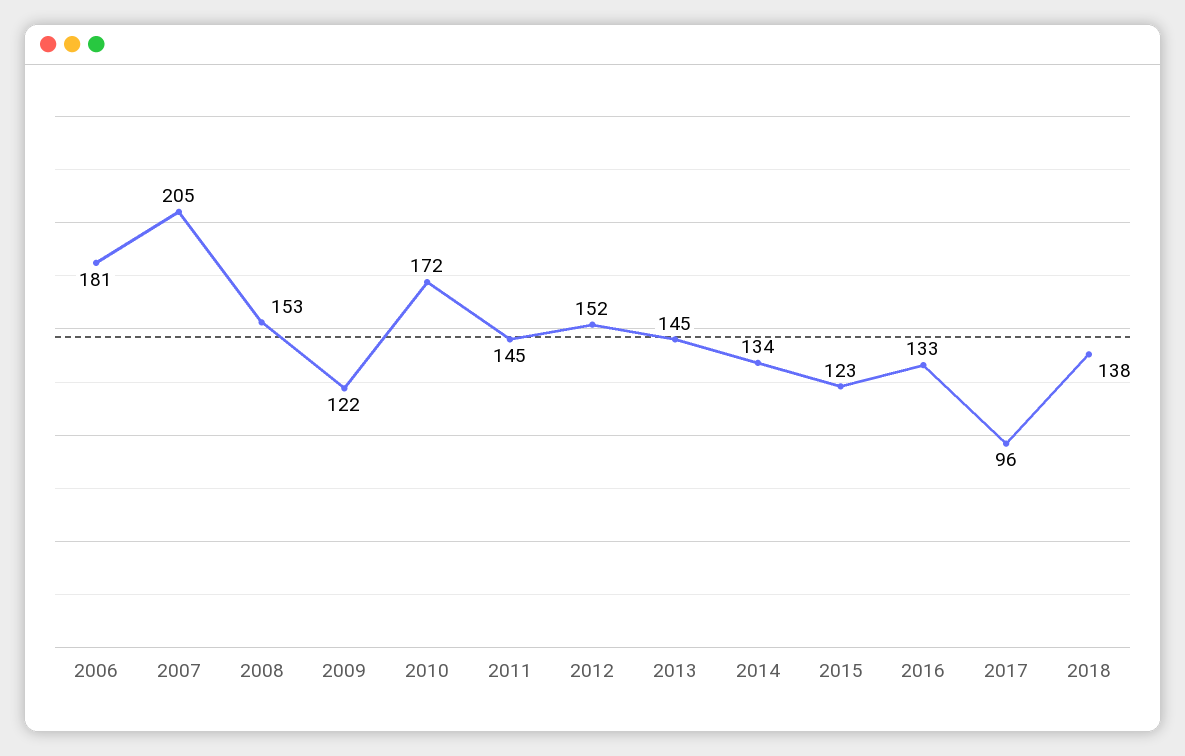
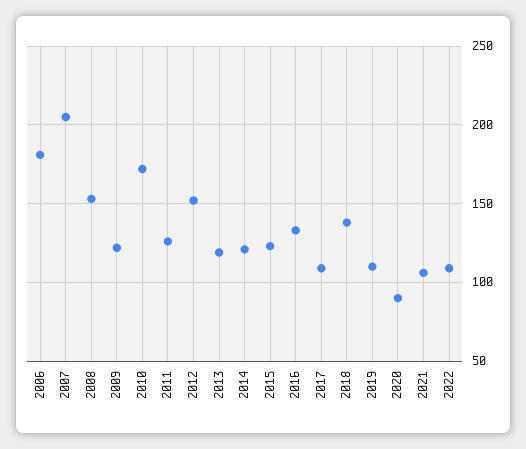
2011: 145 -> 125
2013: 145 -> 120
2014: 134 -> 120
2017: 96 -> 110
2019: none -> 110
2020: none -> 90
2021: none -> 105
2022: none -> 110

